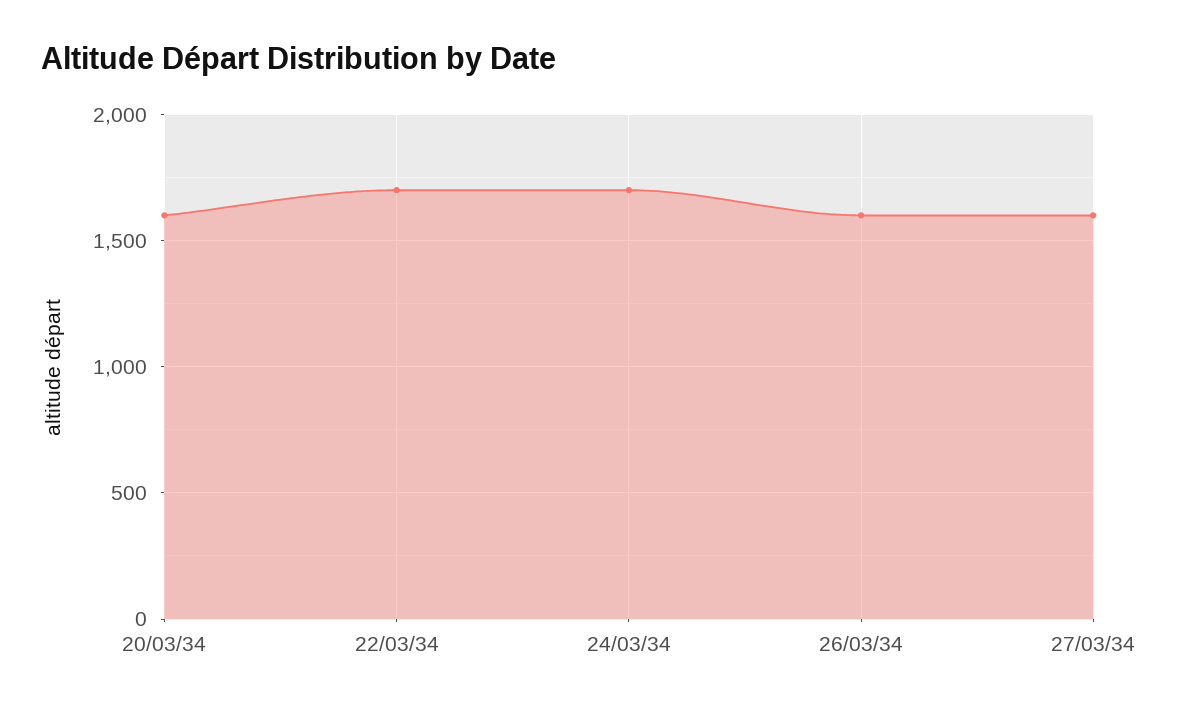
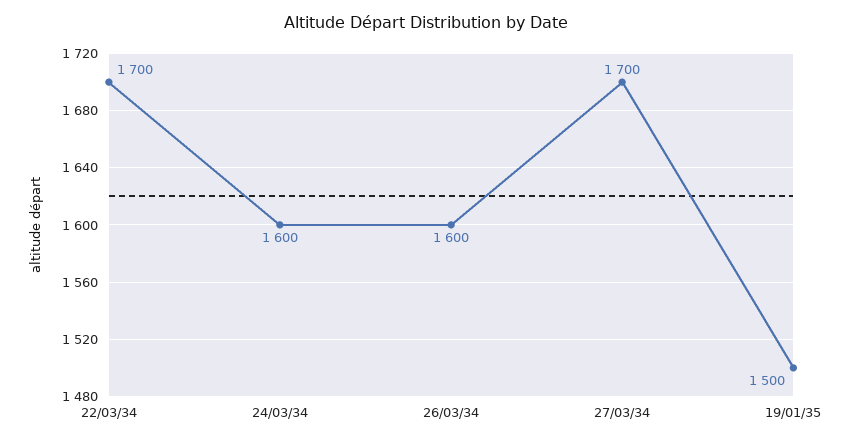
20/03/34: 1600 -> none
24/03/34: 1700 -> 1600
27/03/34: 1600 -> 1700
19/01/35: none -> 1500

